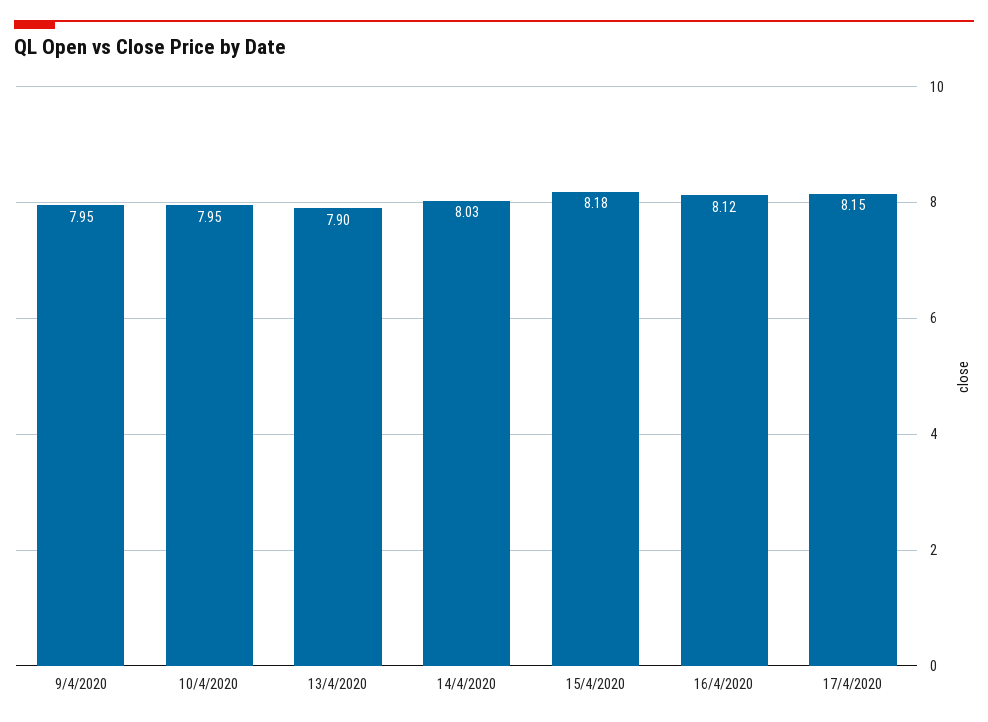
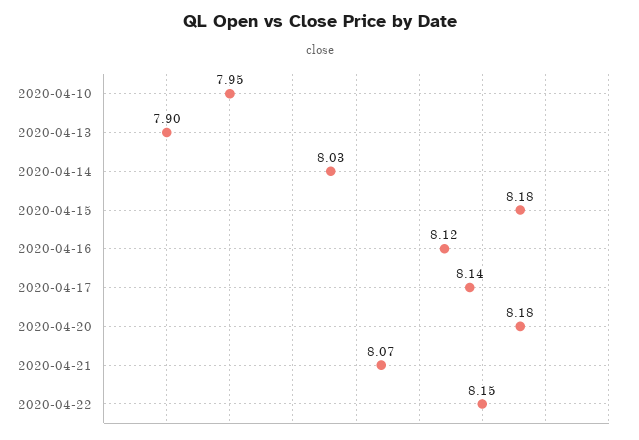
9/4/2020: 7.95 -> none
17/4/2020: 8.15 -> 8.14
2020-04-20: none -> 8.18
2020-04-21: none -> 8.07
2020-04-22: none -> 8.15

